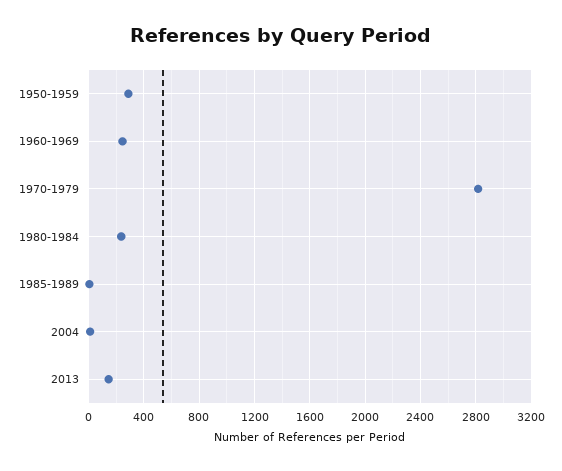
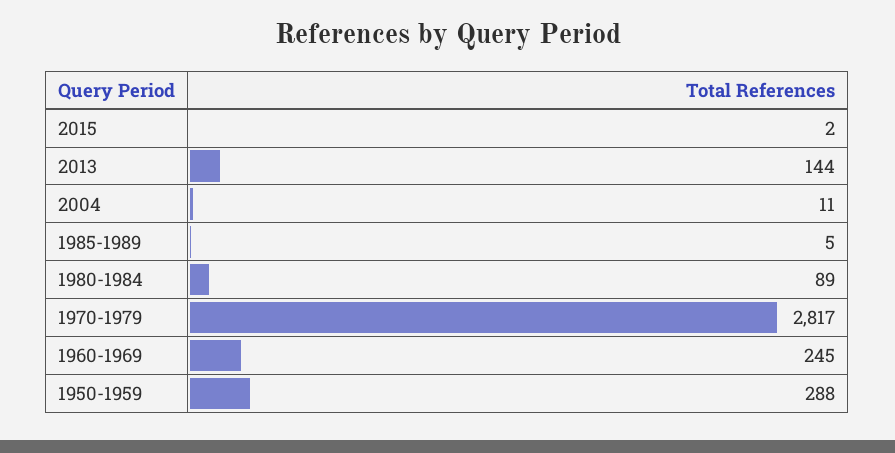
1980-1984: 250 -> 89
2015: none -> 2

